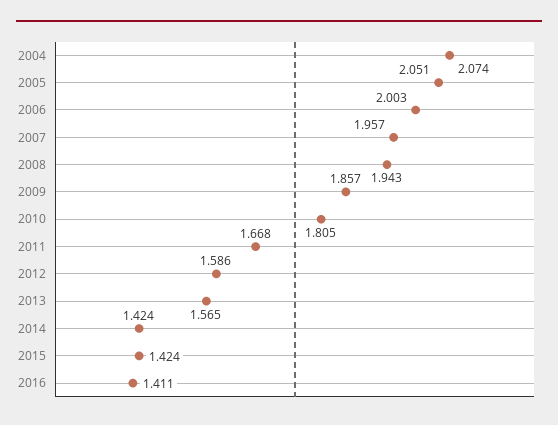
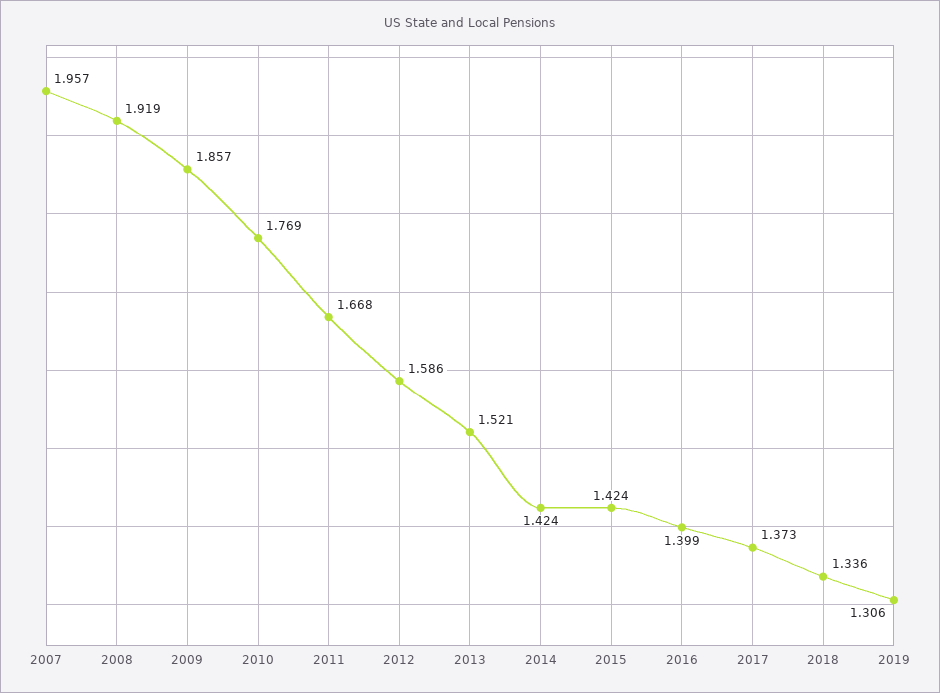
2004: 2.074 -> none
2005: 2.051 -> none
2006: 2.003 -> none
2008: 1.943 -> 1.919
2010: 1.805 -> 1.769
2013: 1.565 -> 1.521
2016: 1.411 -> 1.399
2017: none -> 1.373
2018: none -> 1.336
2019: none -> 1.306

